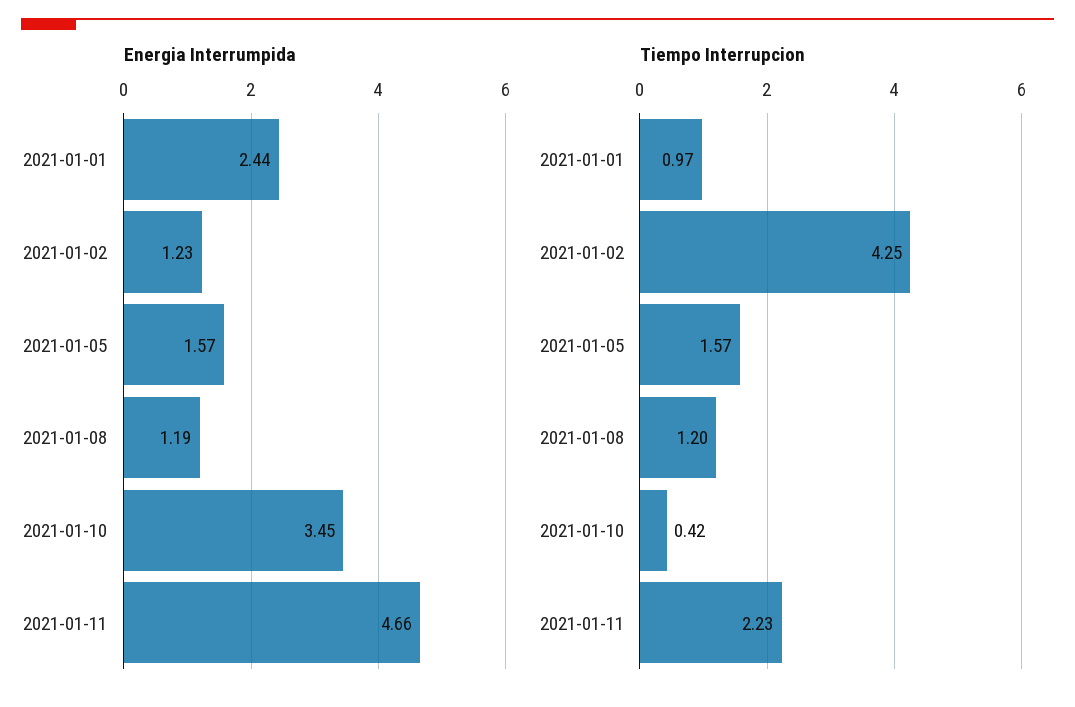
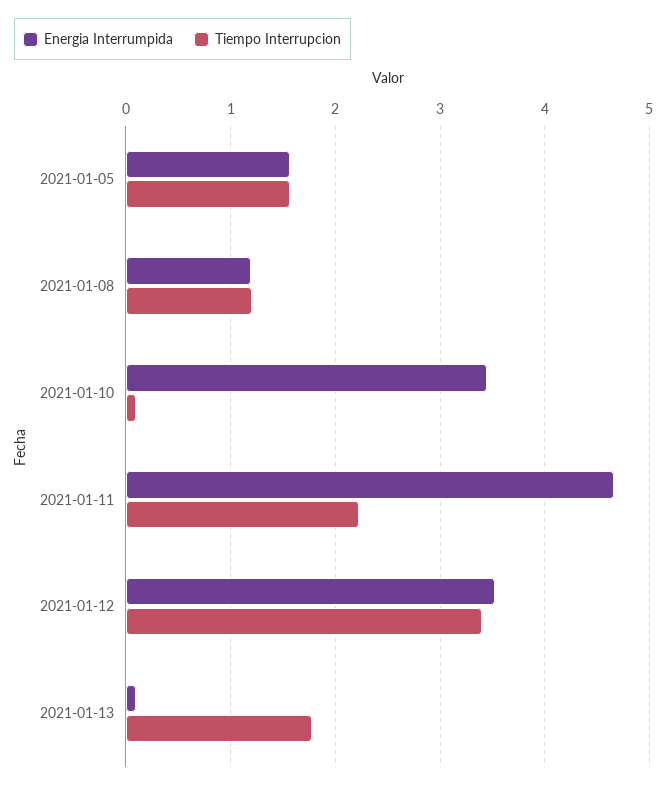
Energia Interrumpida, 2021-01-01: 2.44 -> none
Energia Interrumpida, 2021-01-02: 1.23 -> none
Tiempo Interrupcion, 2021-01-01: 0.97 -> none
Tiempo Interrupcion, 2021-01-02: 4.25 -> none
Tiempo Interrupcion, 2021-01-10: 0.42 -> 0.1
Energia Interrumpida, 2021-01-12: none -> 3.5
Tiempo Interrupcion, 2021-01-12: none -> 3.4
Energia Interrumpida, 2021-01-13: none -> 0.1
Tiempo Interrupcion, 2021-01-13: none -> 1.8

